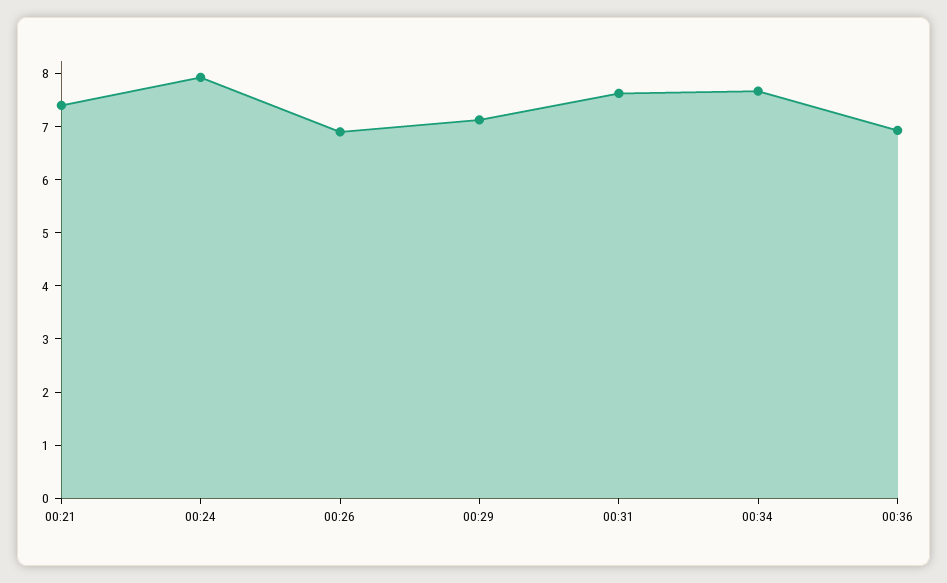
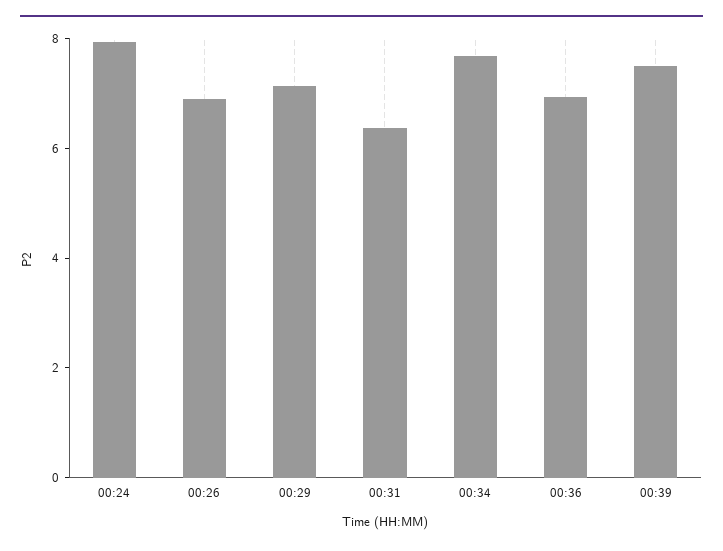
00:21: 7.4 -> none
00:31: 7.6 -> 6.5
00:39: none -> 7.5

